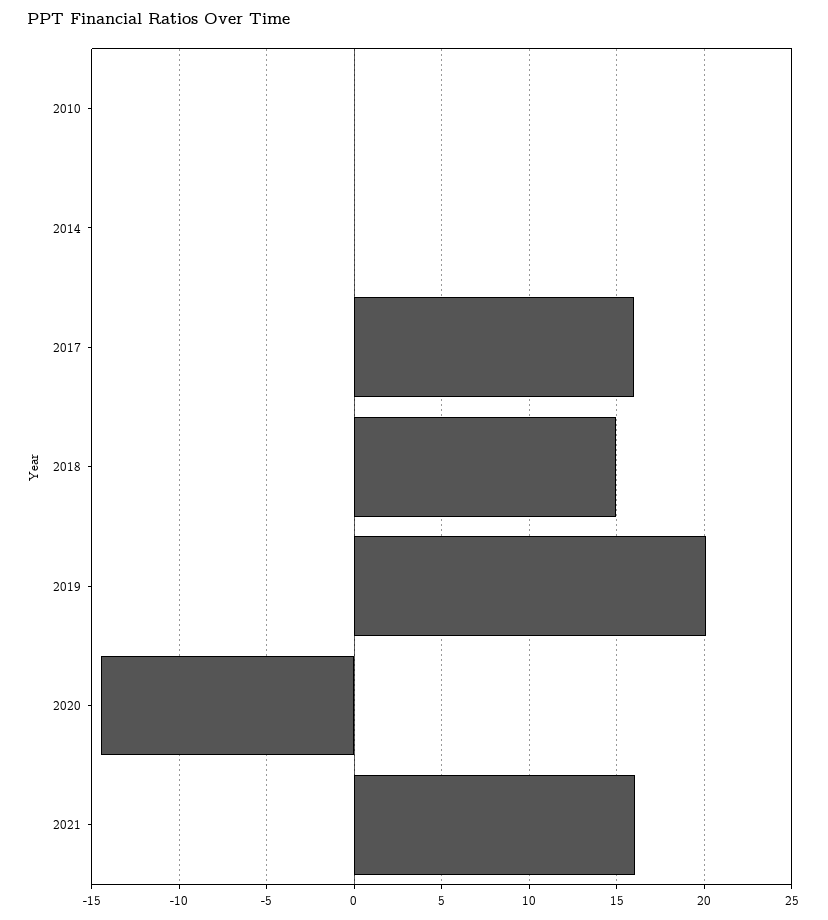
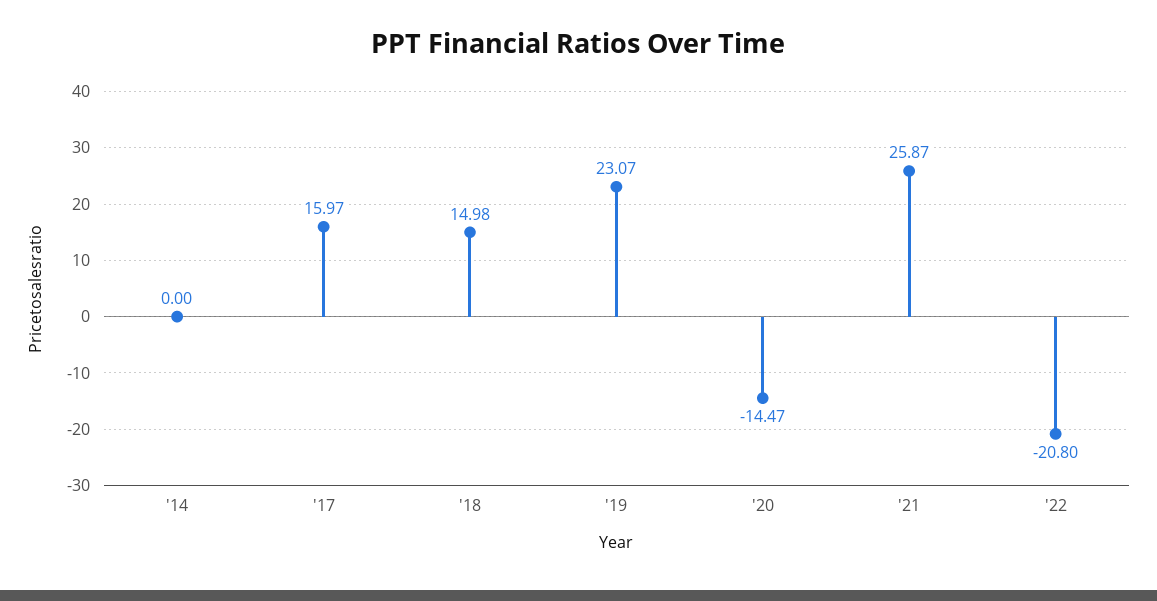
2010: 0 -> none
2019: 20 -> 23.07
2021: 16 -> 25.87
'22: none -> -20.8

